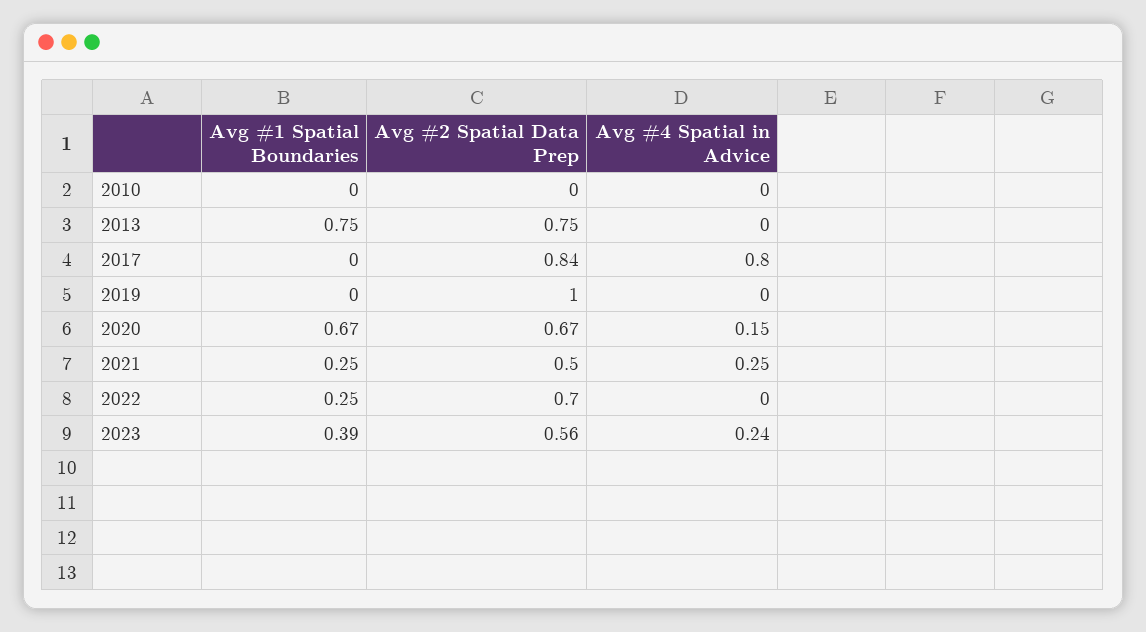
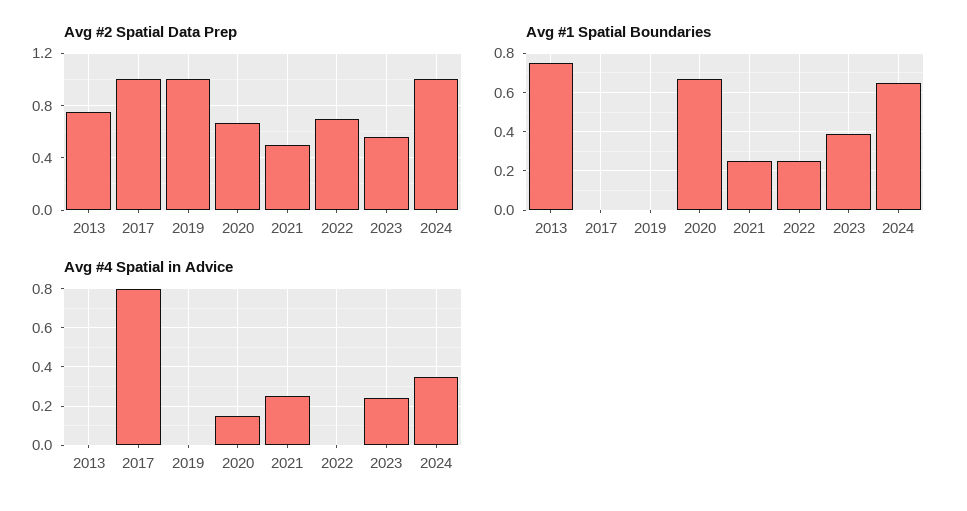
Avg #1 Spatial Boundaries, 2010: 0 -> none
Avg #2 Spatial Data Prep, 2010: 0 -> none
Avg #4 Spatial in Advice, 2010: 0 -> none
Avg #2 Spatial Data Prep, 2017: 0.84 -> 1
Avg #2 Spatial Data Prep, 2024: none -> 1
Avg #1 Spatial Boundaries, 2024: none -> 0.65
Avg #4 Spatial in Advice, 2024: none -> 0.35

